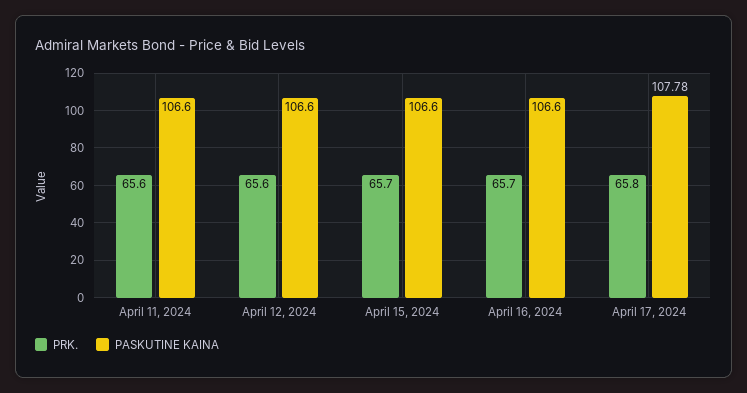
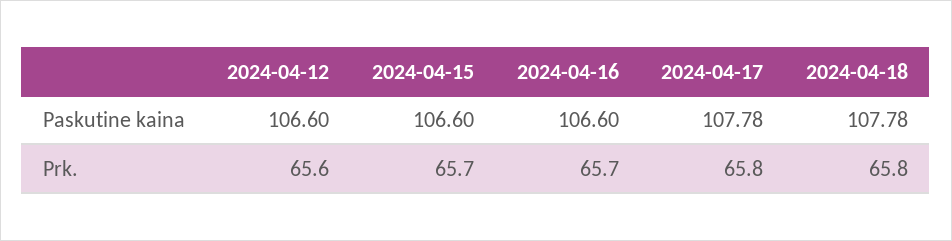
PRK., April 11, 2024: 65.6 -> none
PASKUTINE KAINA, April 11, 2024: 106.6 -> none
PASKUTINE KAINA, 2024-04-18: none -> 107.78
PRK., 2024-04-18: none -> 65.8

